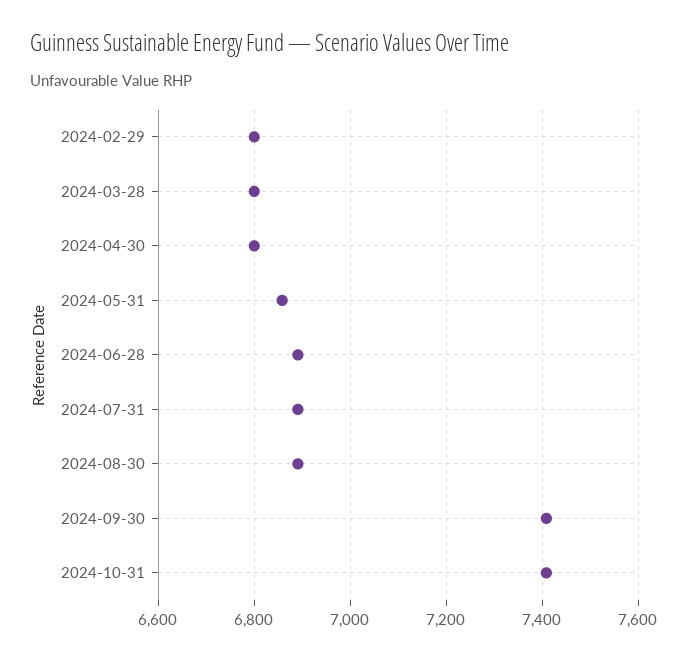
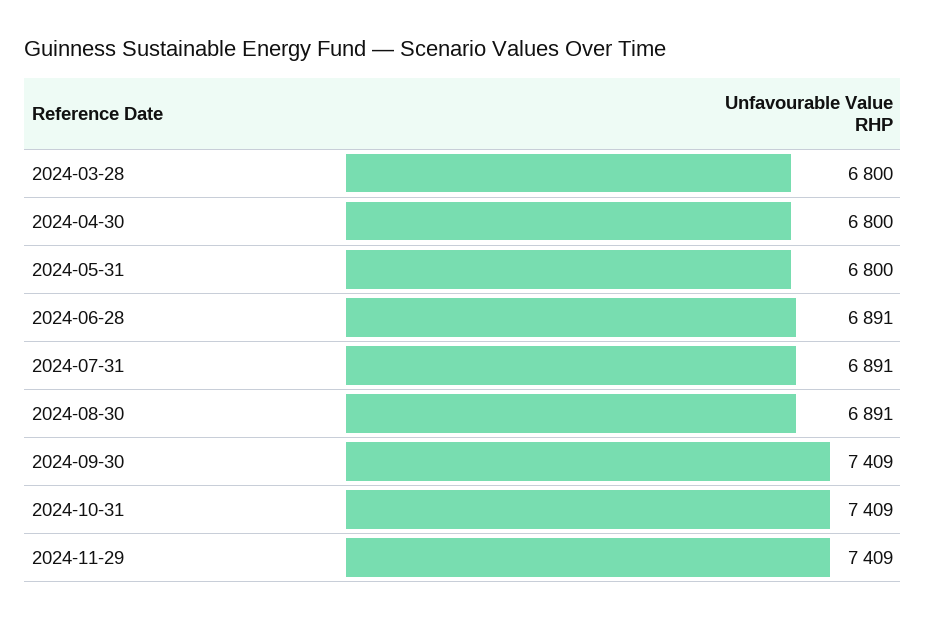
2024-02-29: 6800 -> none
2024-05-31: 6860 -> 6800
2024-11-29: none -> 7409

